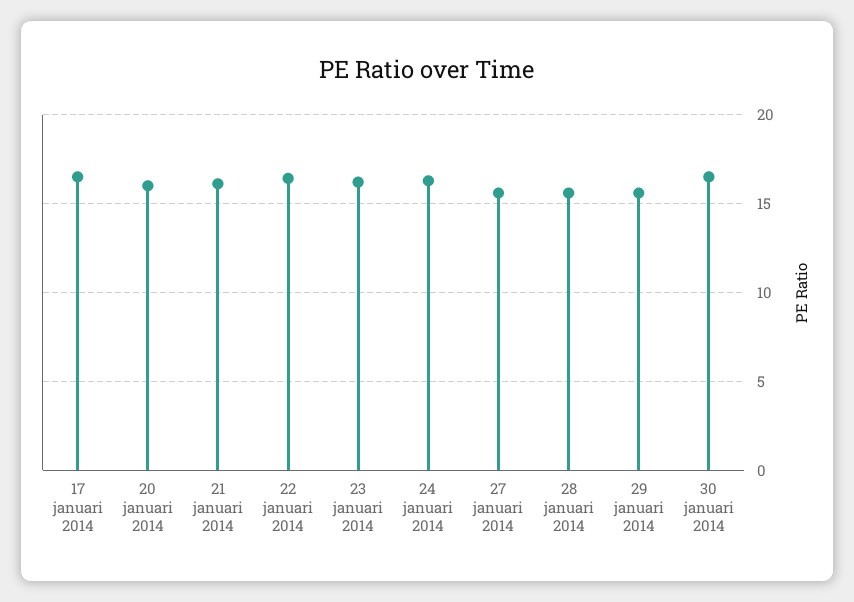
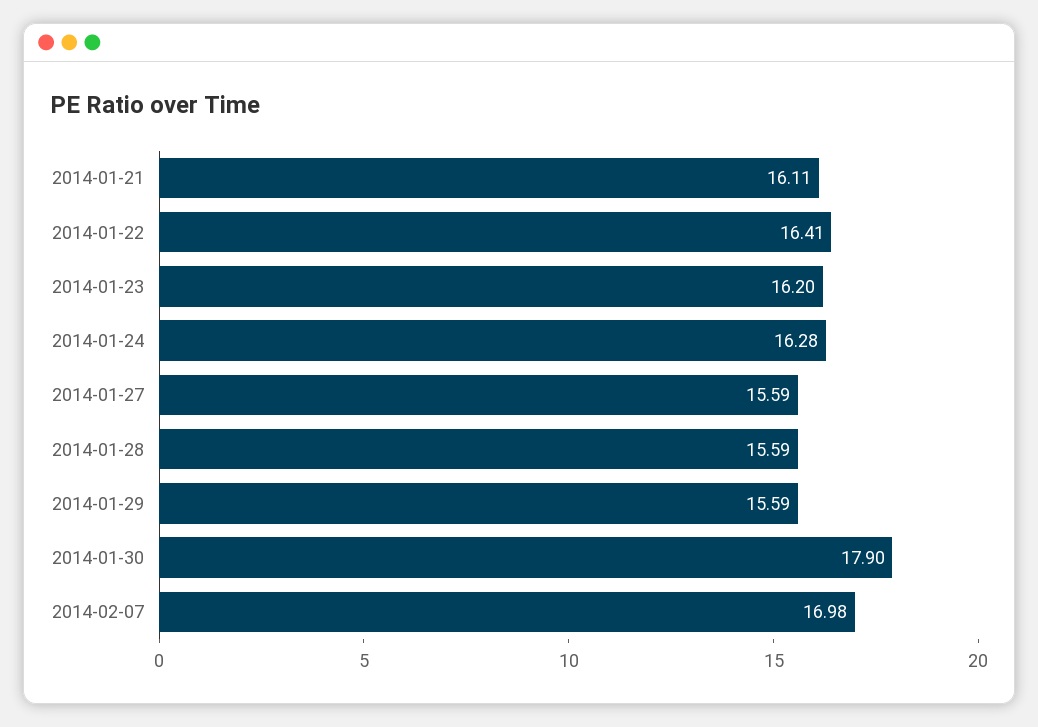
17 januari 2014: 16.5 -> none
20 januari 2014: 16 -> none
30 januari 2014: 16.5 -> 17.9
2014-02-07: none -> 16.98

